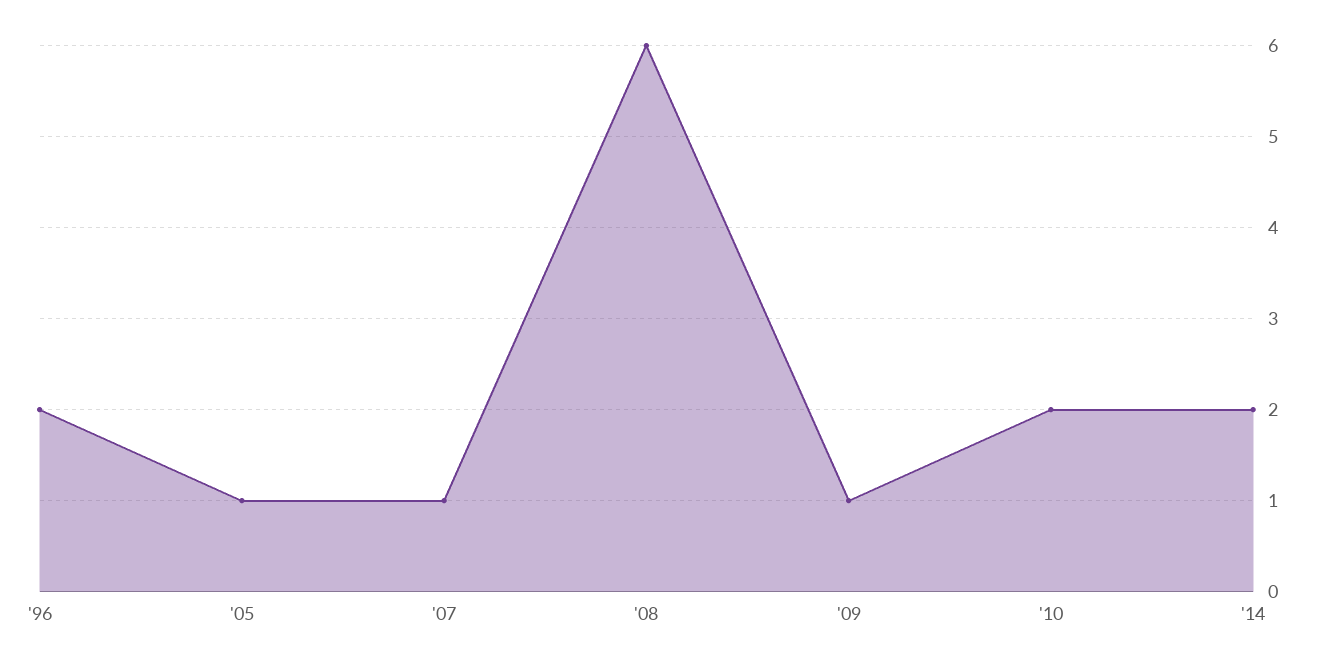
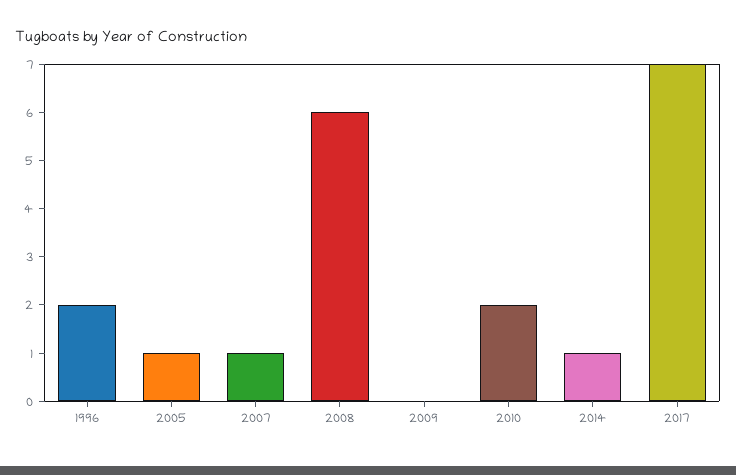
'09: 1 -> 0
'14: 2 -> 1
2017: none -> 7

